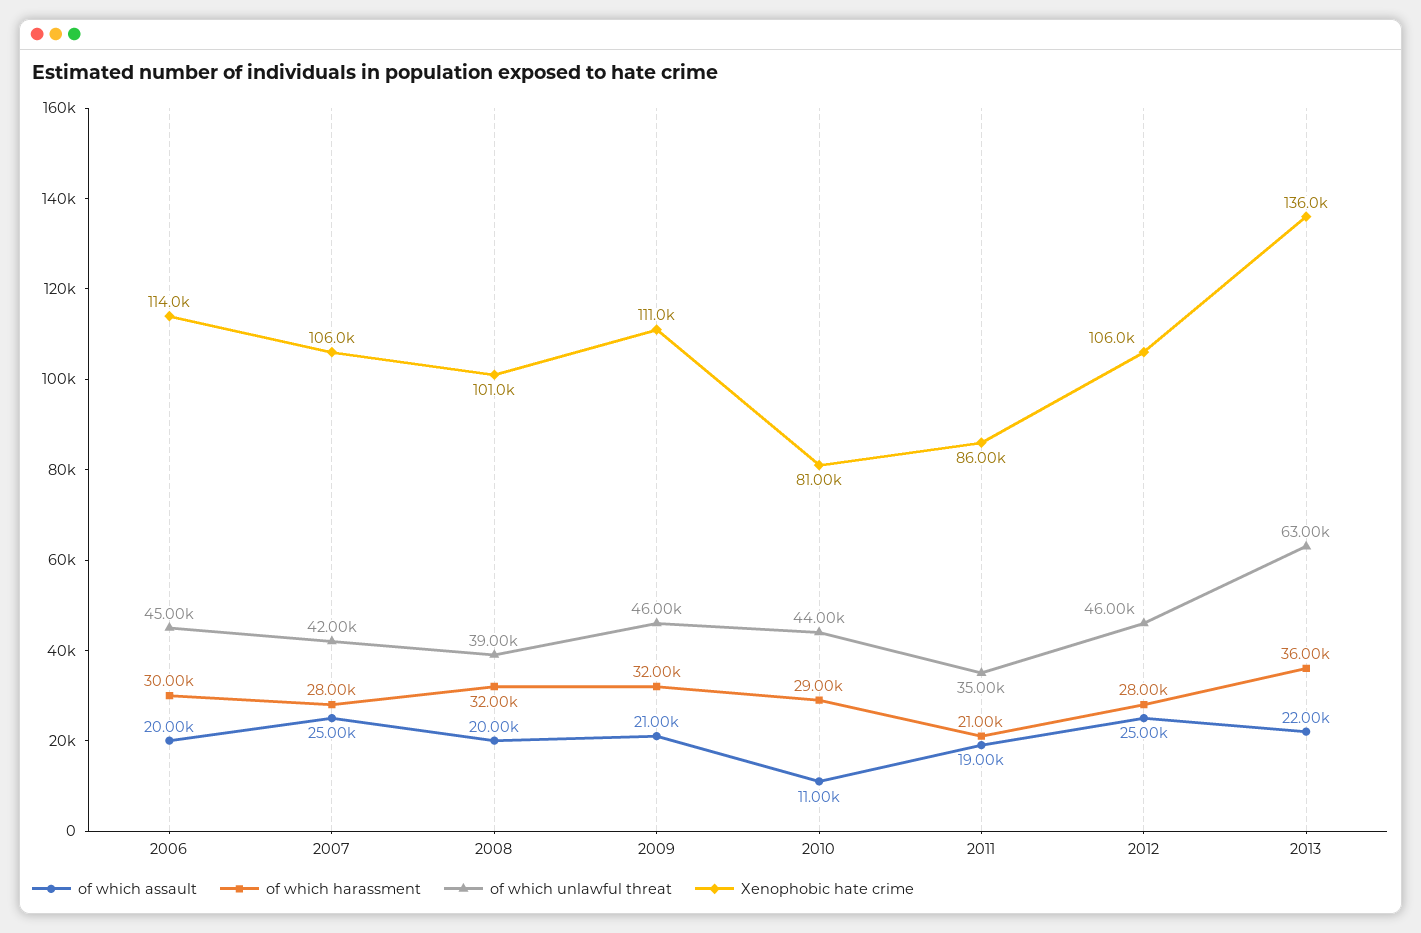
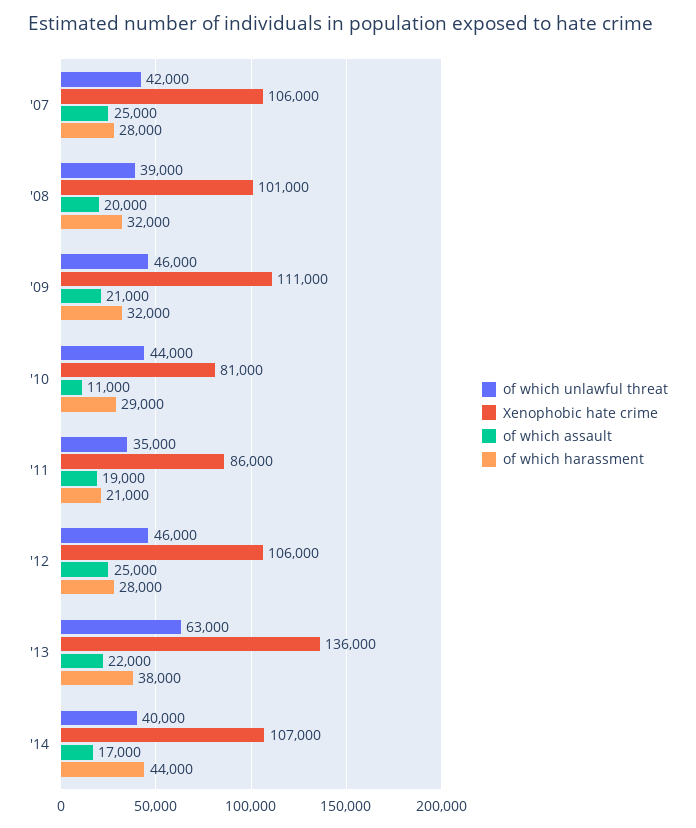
of which assault, 2006: 20000 -> none
of which harassment, 2006: 30000 -> none
of which unlawful threat, 2006: 45000 -> none
Xenophobic hate crime, 2006: 114000 -> none
of which harassment, 2013: 36000 -> 38000
of which unlawful threat, '14: none -> 40000
Xenophobic hate crime, '14: none -> 107000
of which assault, '14: none -> 17000
of which harassment, '14: none -> 44000

